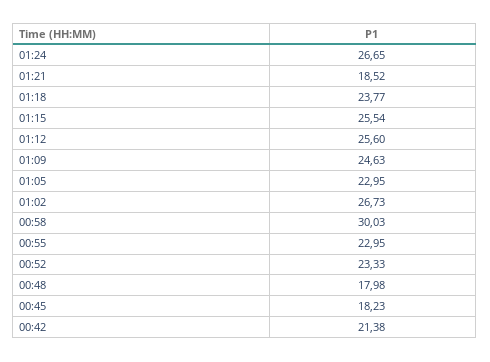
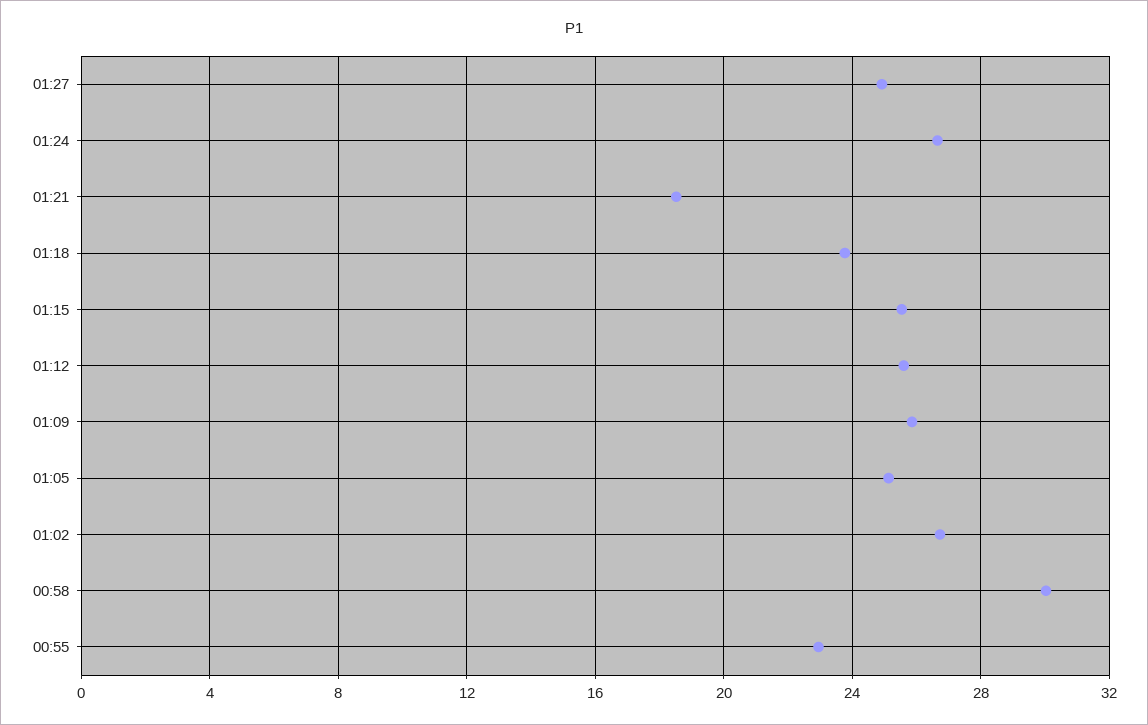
01:09: 24.63 -> 26
01:05: 22.95 -> 25
00:52: 23.33 -> none
00:48: 17.98 -> none
00:45: 18.23 -> none
00:42: 21.38 -> none
01:27: none -> 25

